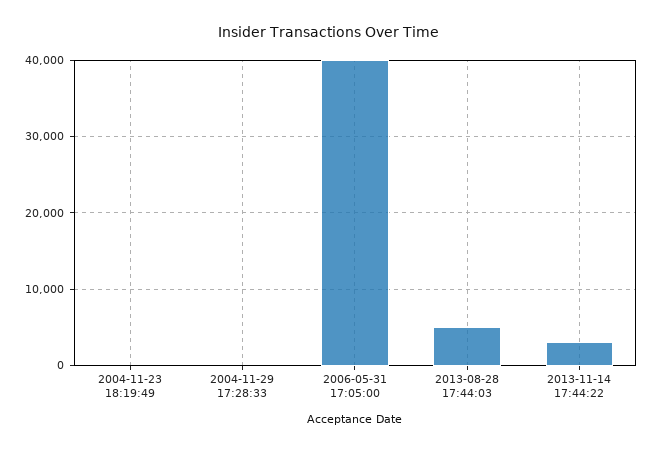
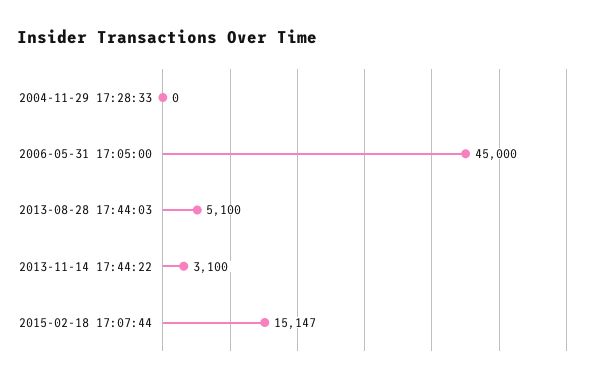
2004-11-23 18:19:49: 0 -> none
2006-05-31 17:05:00: 40000 -> 45000
2015-02-18 17:07:44: none -> 15147

